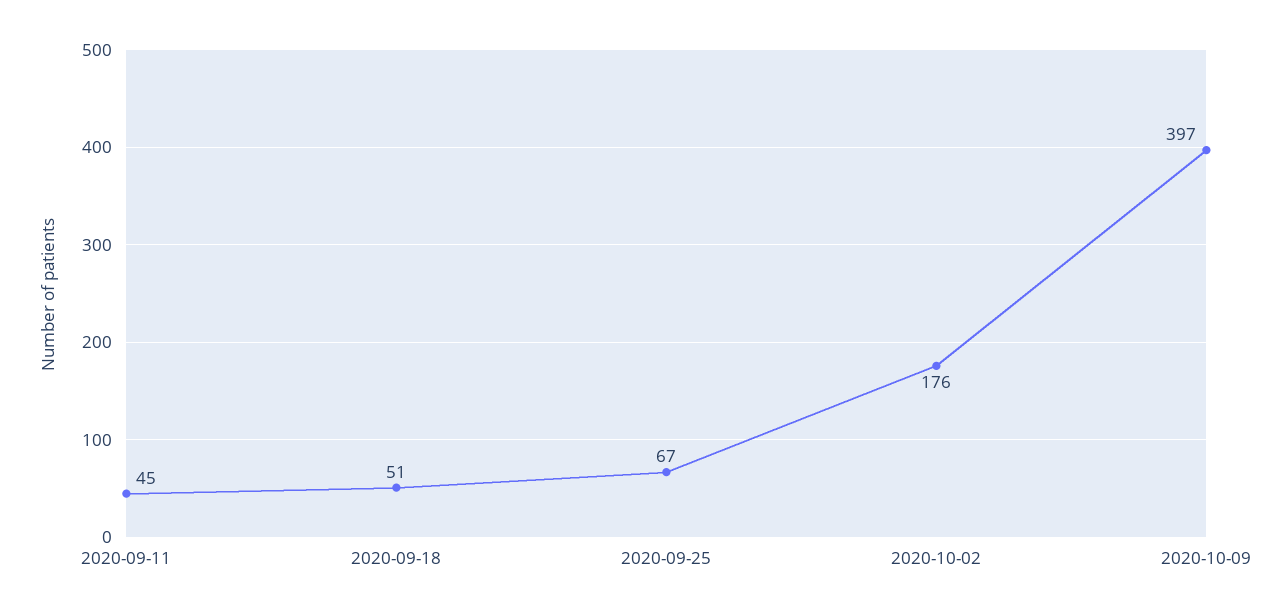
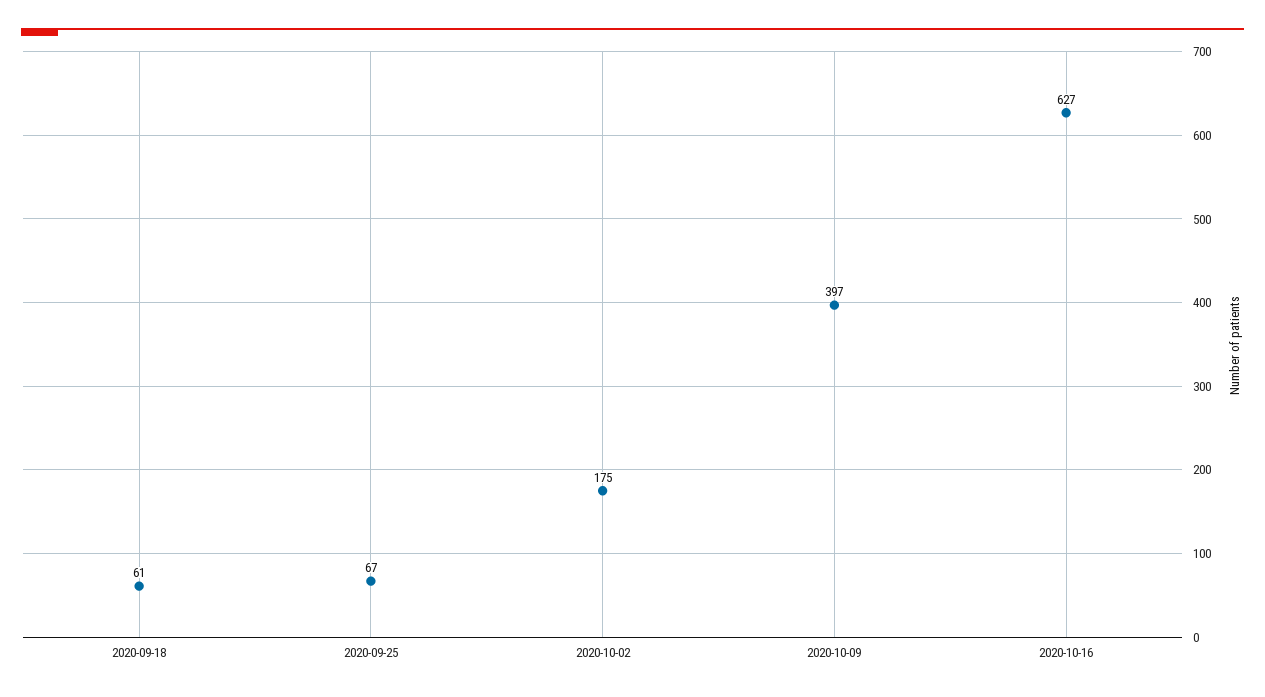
2020-09-11: 45 -> none
2020-09-18: 51 -> 61
2020-10-02: 176 -> 175
2020-10-16: none -> 627

